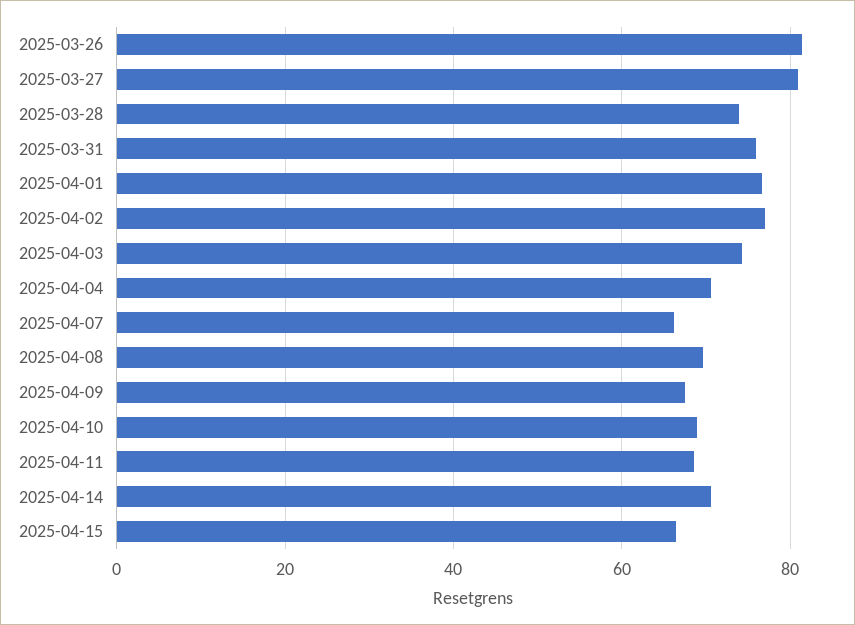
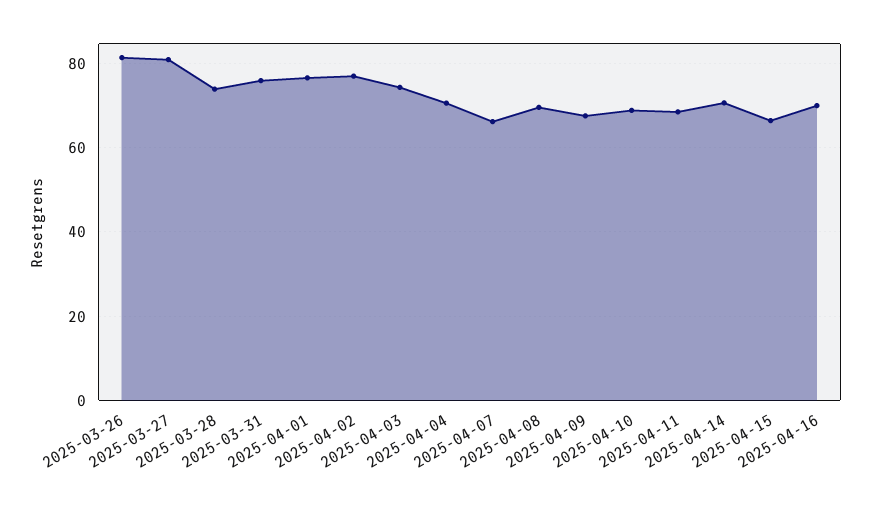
2025-04-16: none -> 70

